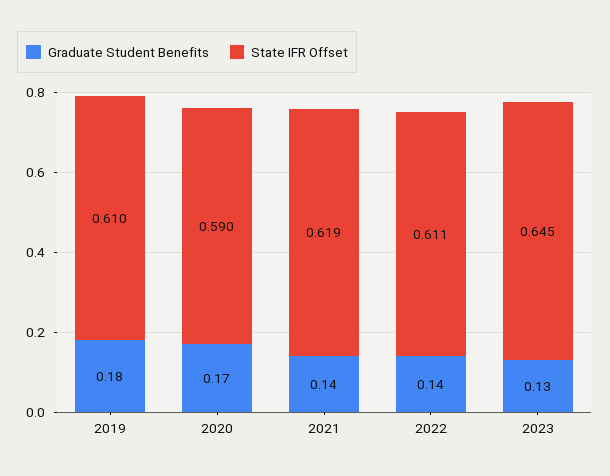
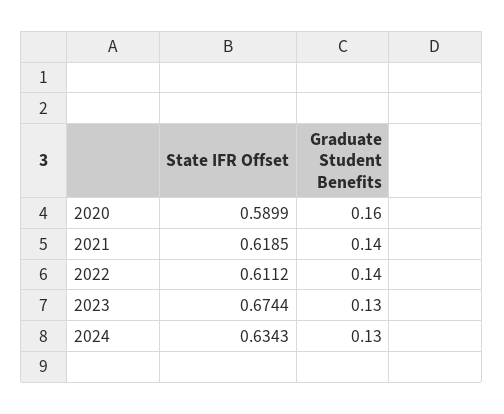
Graduate Student Benefits, 2019: 0.18 -> none
State IFR Offset, 2019: 0.61 -> none
Graduate Student Benefits, 2020: 0.17 -> 0.16
State IFR Offset, 2023: 0.645 -> 0.6744
State IFR Offset, 2024: none -> 0.6343
Graduate Student Benefits, 2024: none -> 0.13

